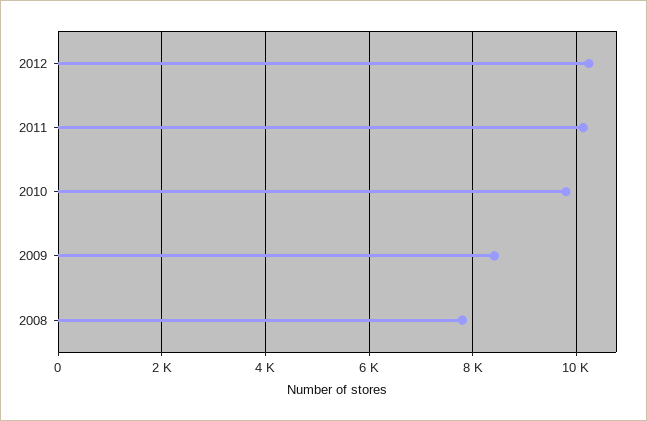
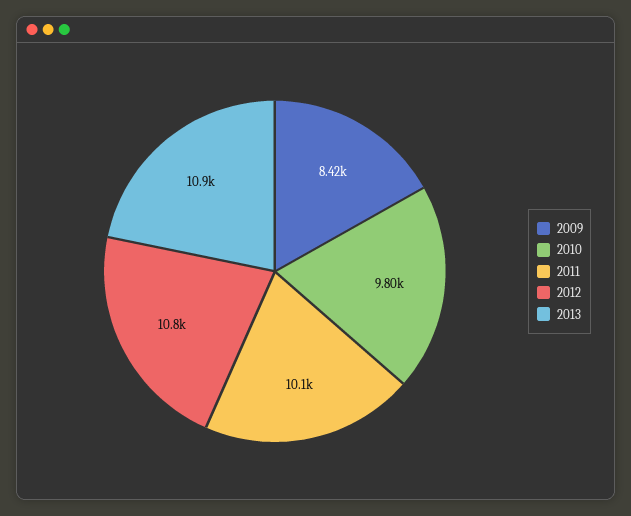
2012: 10200 -> 10800
2008: 7800 -> none
2013: none -> 10900

